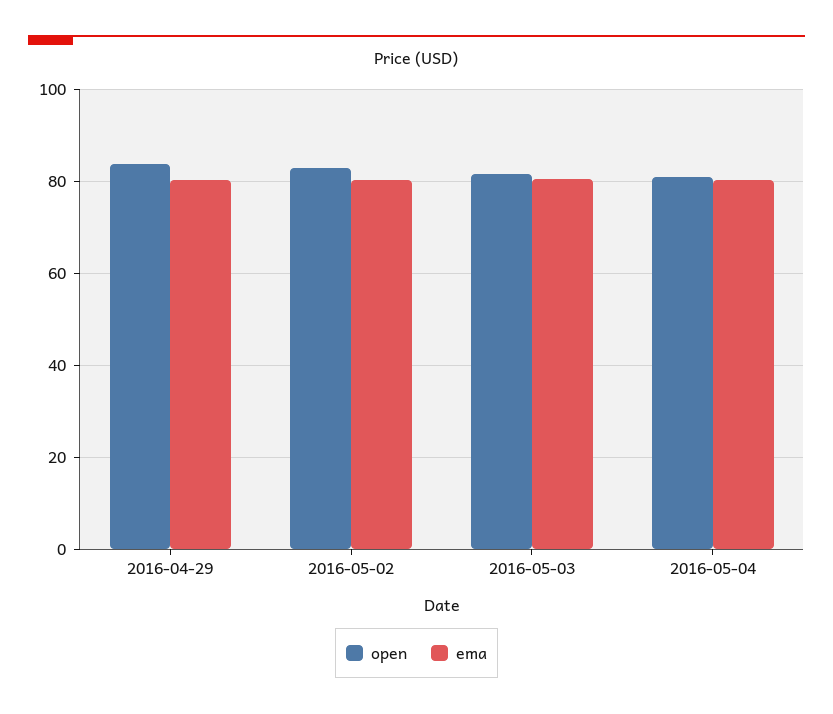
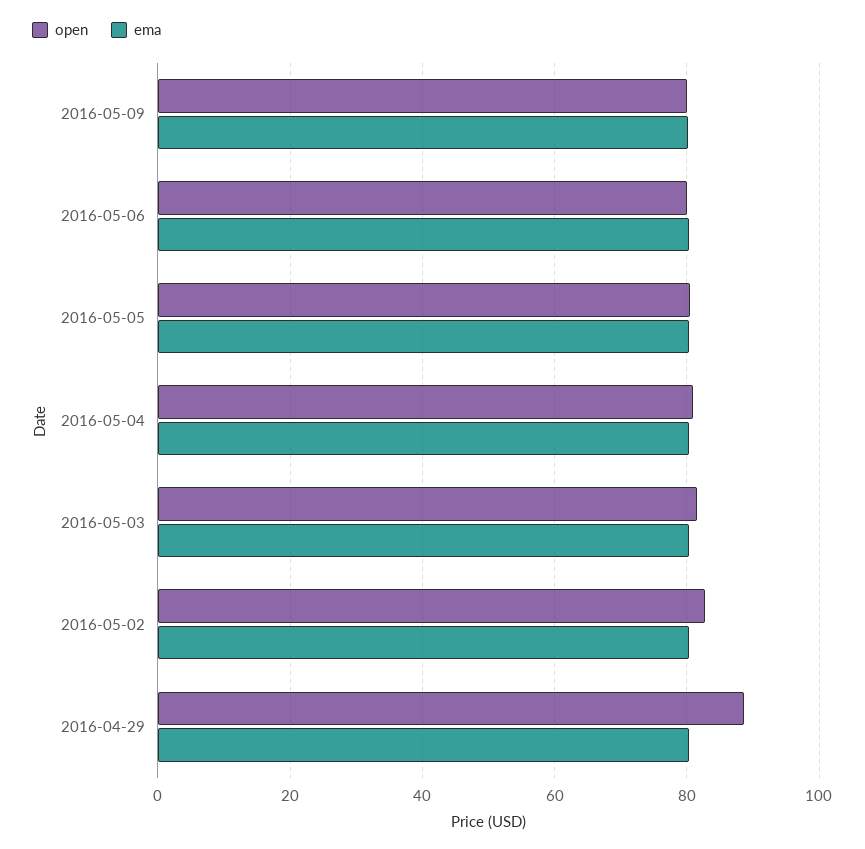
open, 2016-04-29: 84 -> 88
open, 2016-05-09: none -> 80
ema, 2016-05-09: none -> 80
open, 2016-05-06: none -> 80
ema, 2016-05-06: none -> 80
open, 2016-05-05: none -> 80
ema, 2016-05-05: none -> 80

